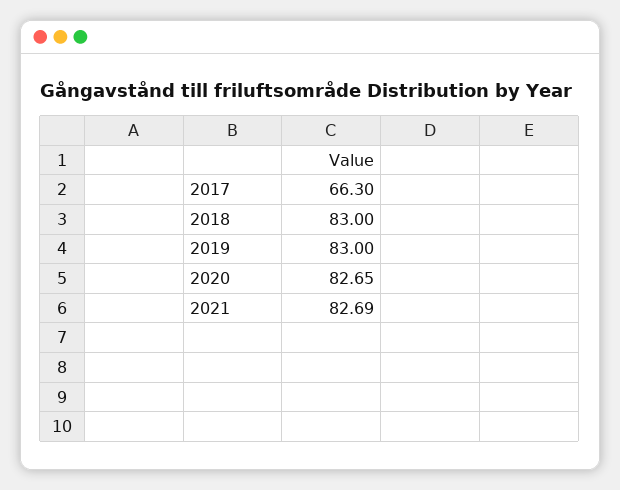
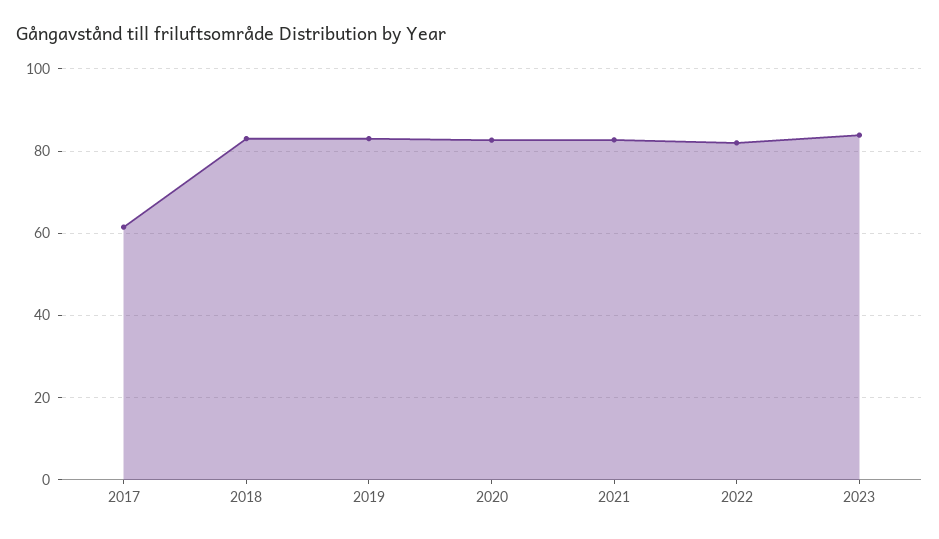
2017: 66.3 -> 62
2022: none -> 82
2023: none -> 84

